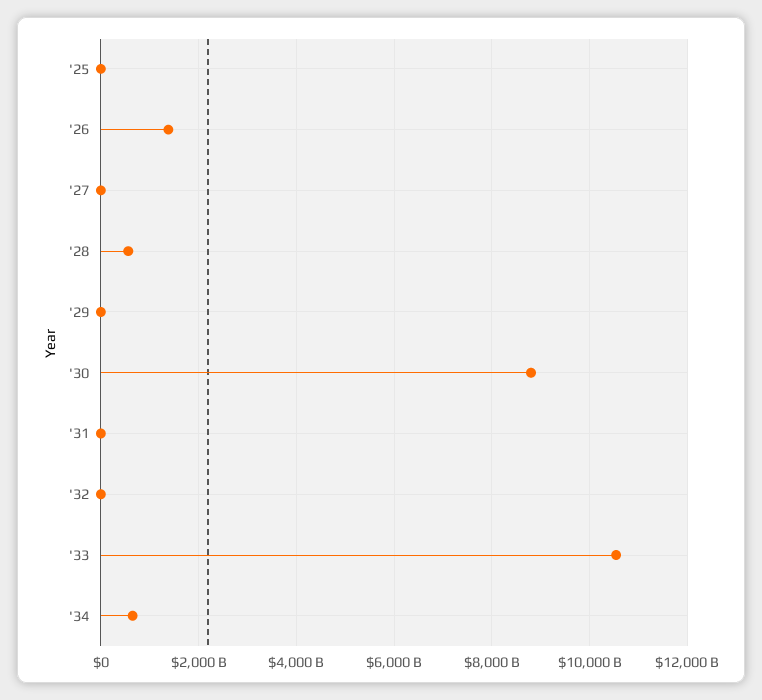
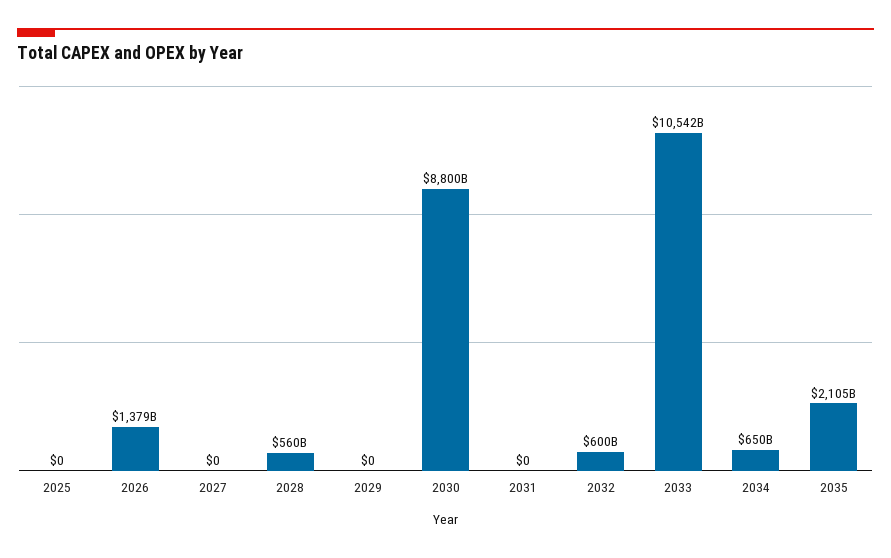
'32: 0 -> 600000000000
2035: none -> 2105000000000

